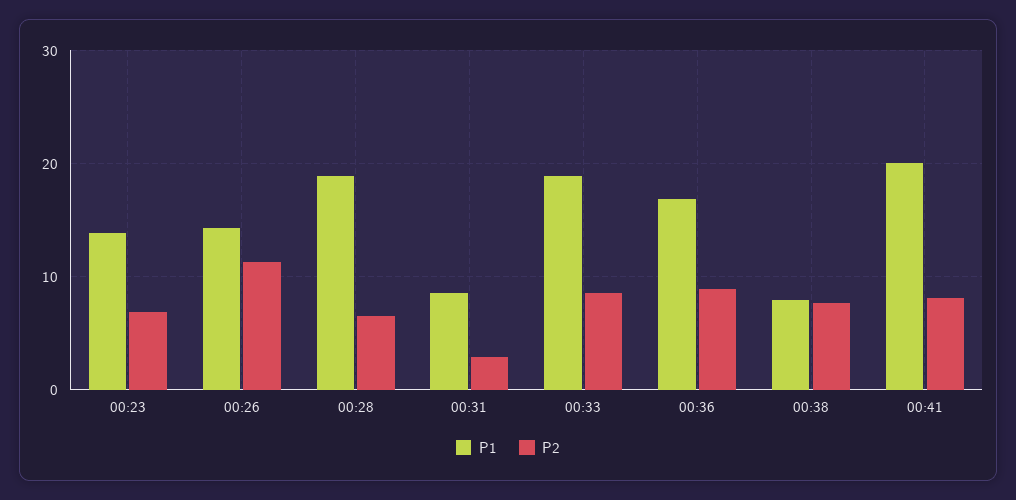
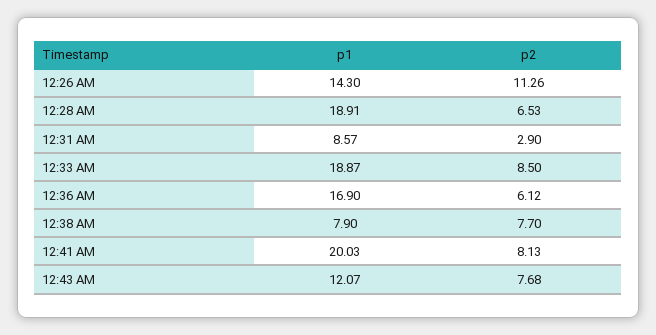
P1, 00:23: 14 -> none
P2, 00:23: 7 -> none
P2, 00:36: 9 -> 6.12
P1, 12:43 AM: none -> 12.07
P2, 12:43 AM: none -> 7.68

